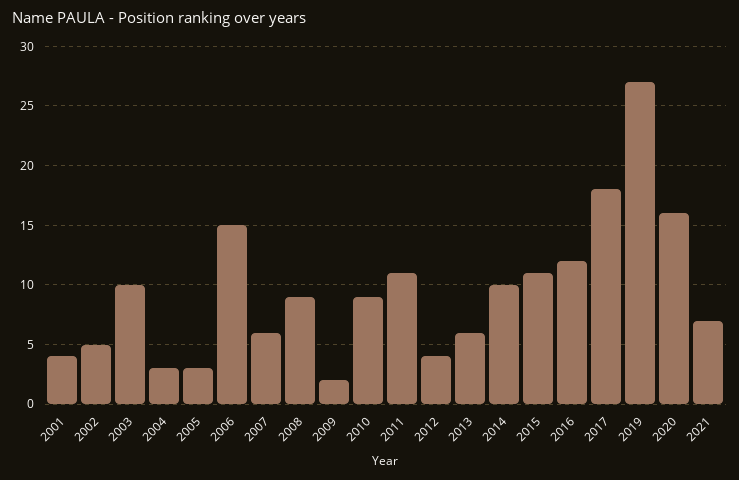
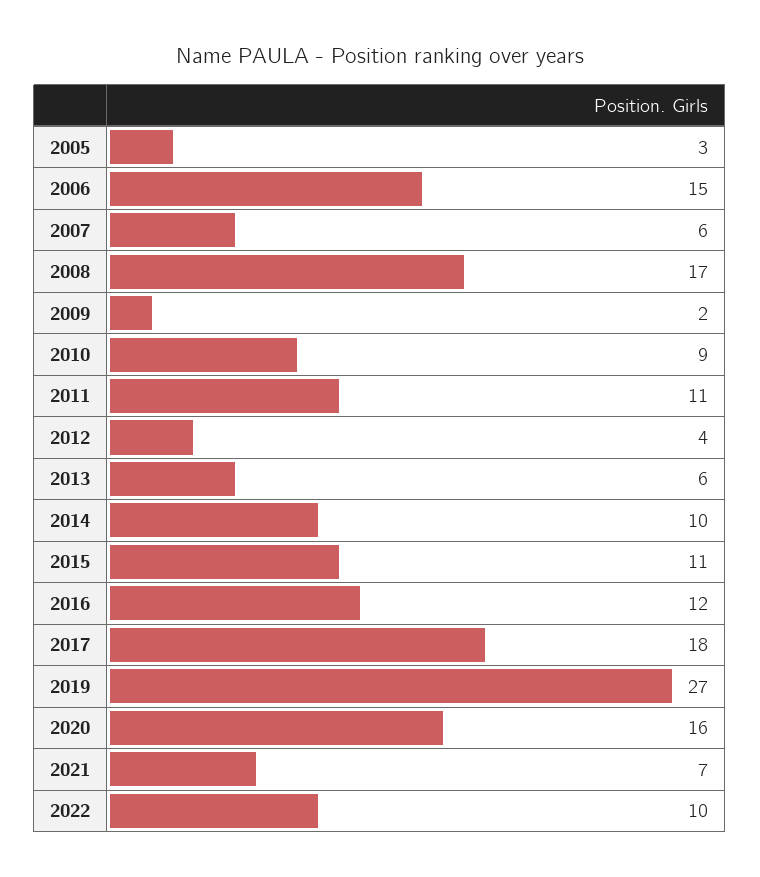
2001: 4 -> none
2002: 5 -> none
2003: 10 -> none
2004: 3 -> none
2008: 9 -> 17
2022: none -> 10

